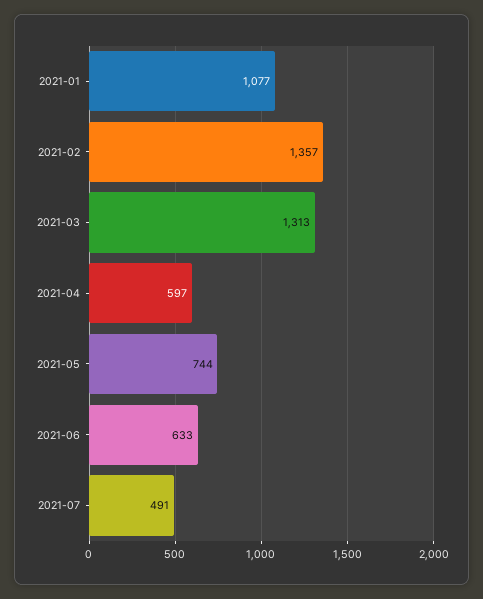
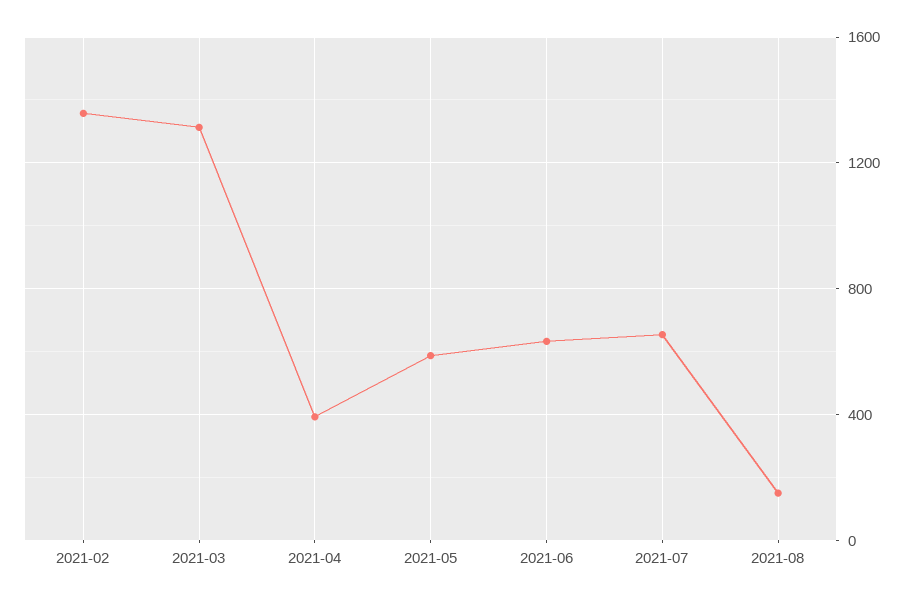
2021-01: 1077 -> none
2021-04: 597 -> 400
2021-05: 744 -> 600
2021-07: 491 -> 650
2021-08: none -> 150

